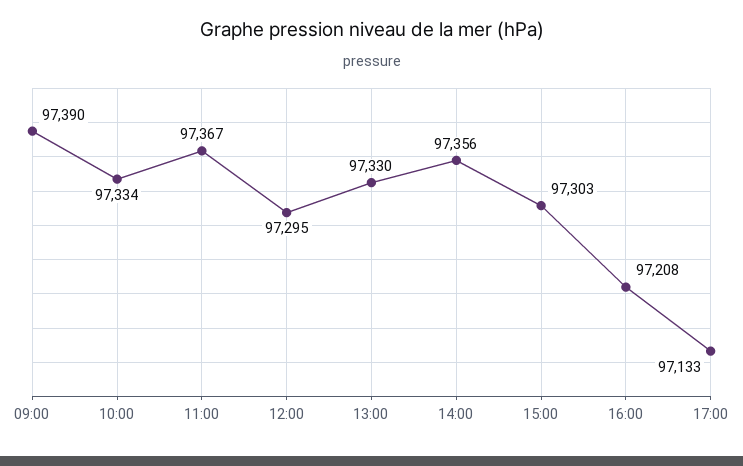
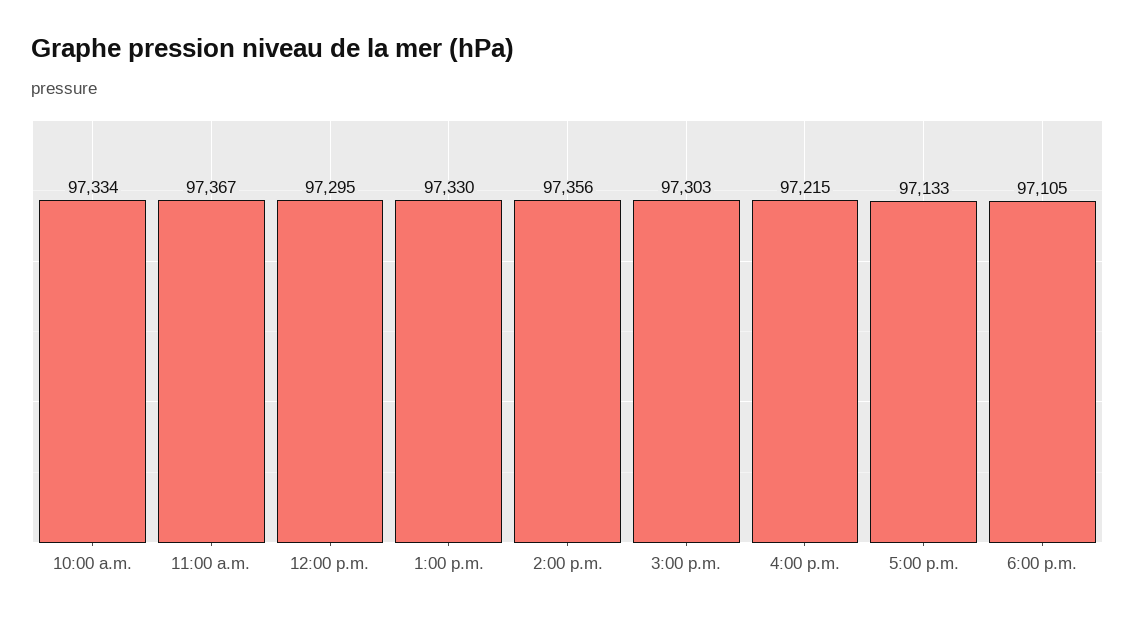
09:00: 97390 -> none
16:00: 97208 -> 97215
6:00 p.m.: none -> 97105

